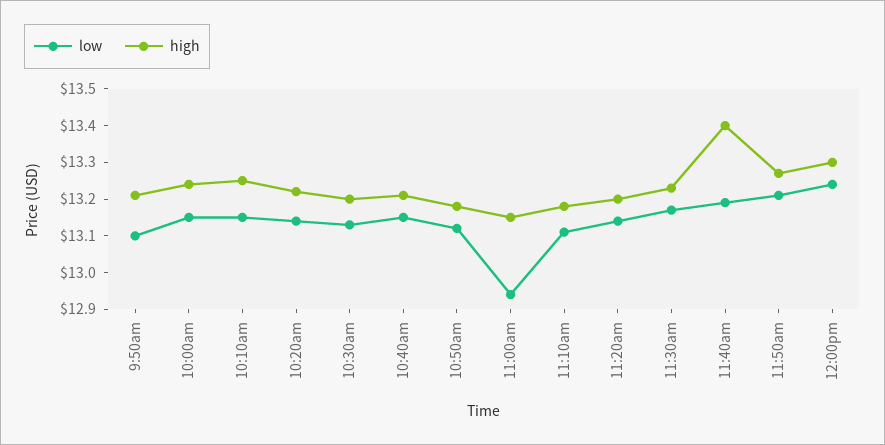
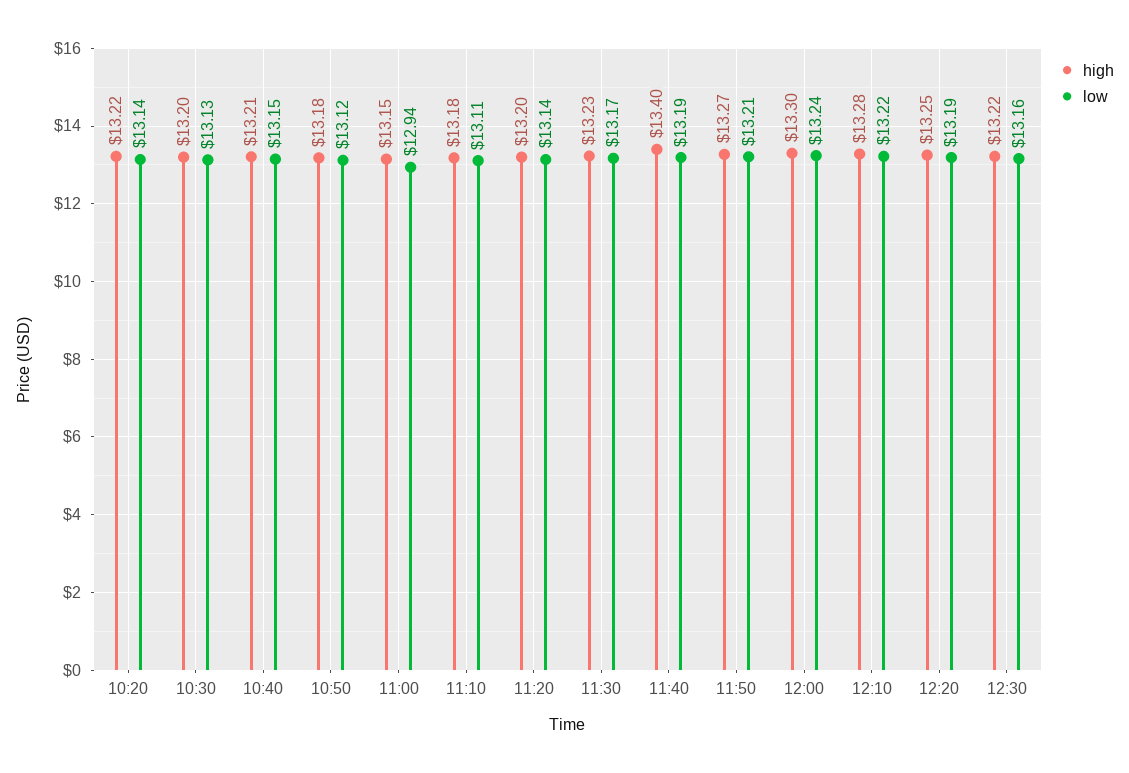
low, 9:50am: 13.1 -> none
high, 9:50am: 13.2 -> none
low, 10:00am: 13.15 -> none
high, 10:00am: 13.25 -> none
low, 10:10am: 13.15 -> none
high, 10:10am: 13.25 -> none
high, 12:10: none -> 13.28
low, 12:10: none -> 13.22
high, 12:20: none -> 13.25
low, 12:20: none -> 13.19
high, 12:30: none -> 13.22
low, 12:30: none -> 13.16

